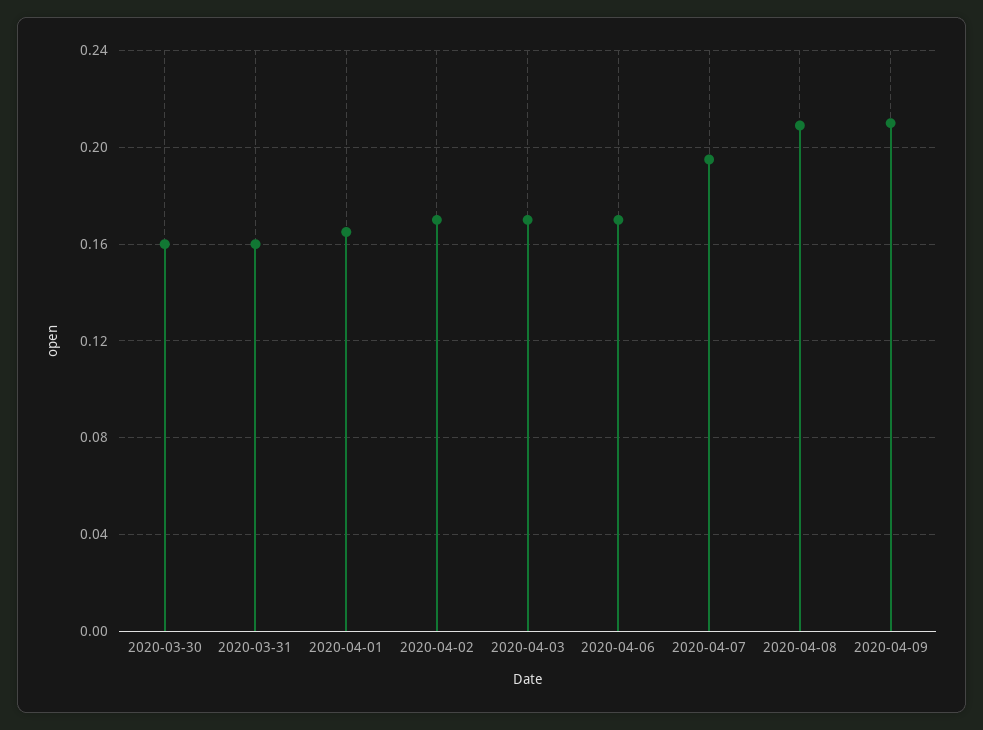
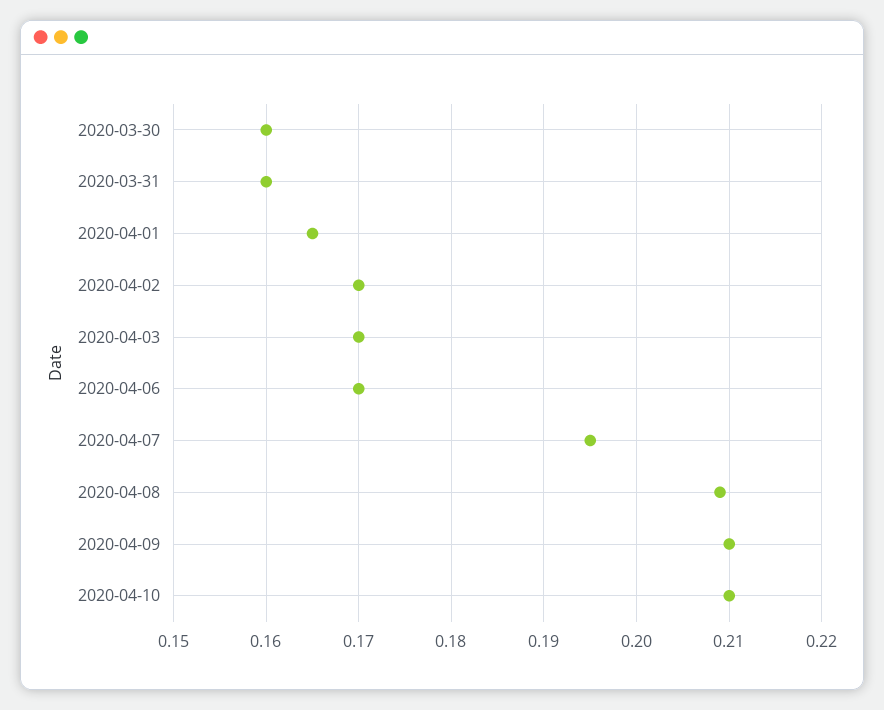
2020-04-10: none -> 0.21

